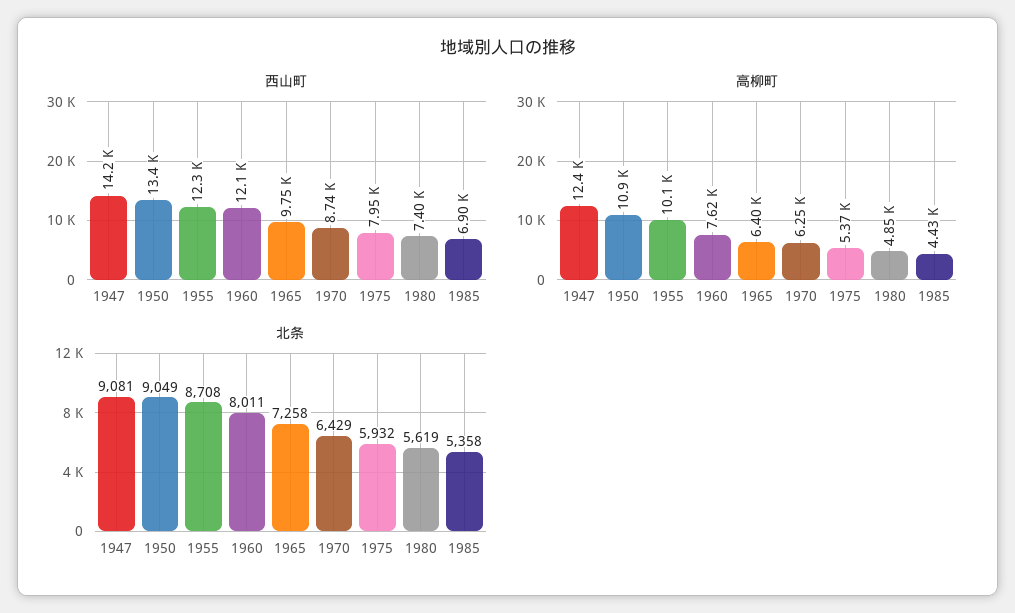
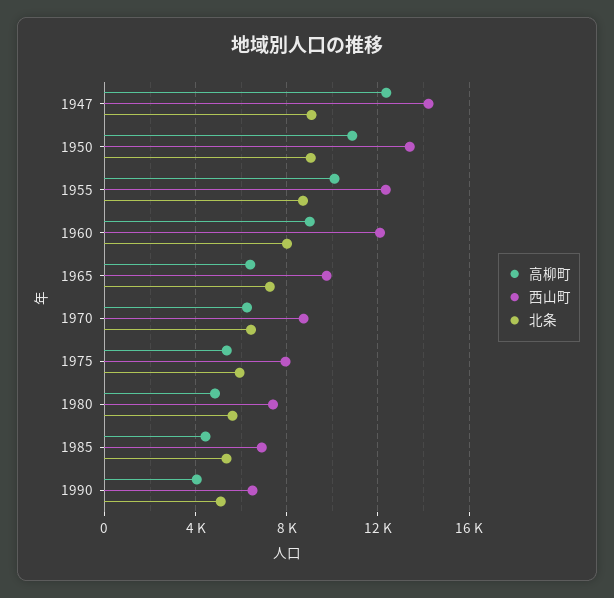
高柳町, 1960: 7620 -> 9000
高柳町, 1990: none -> 4000
西山町, 1990: none -> 6500
北条, 1990: none -> 5000

